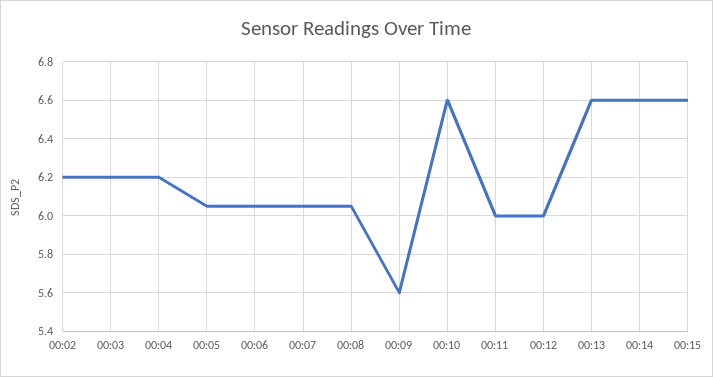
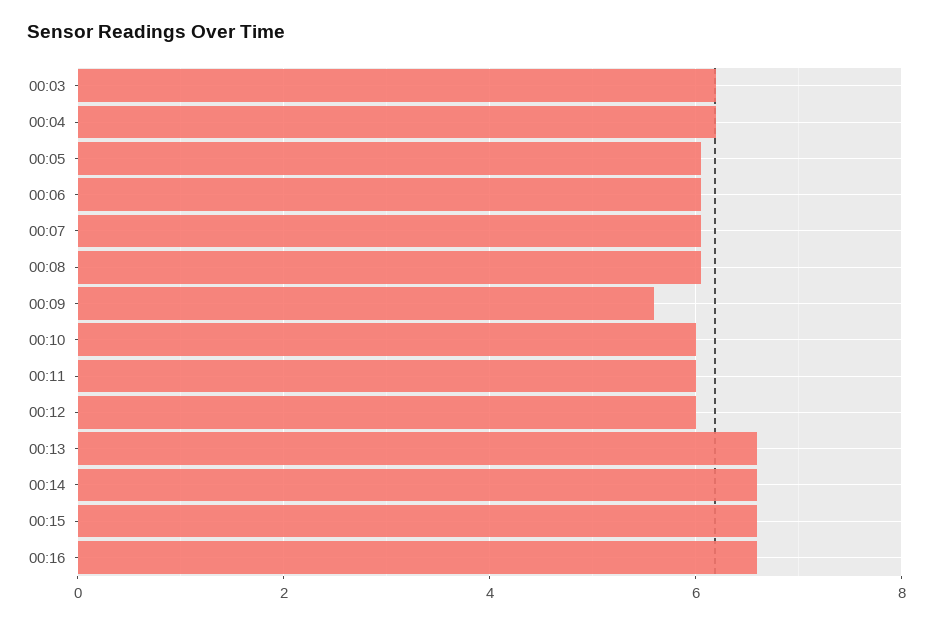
00:02: 6.2 -> none
00:10: 6.6 -> 6
00:16: none -> 6.6

